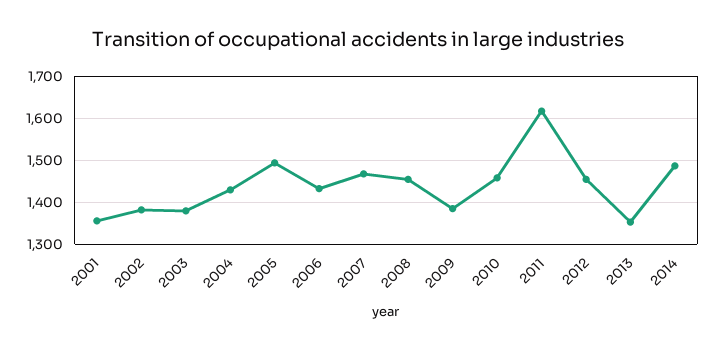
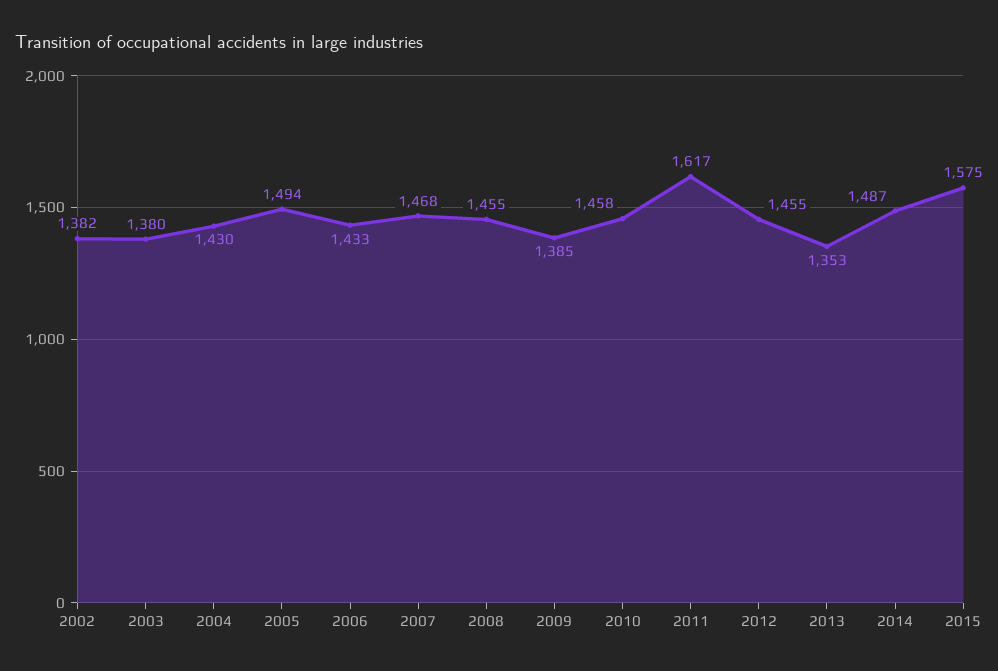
2001: 1360 -> none
2015: none -> 1575

